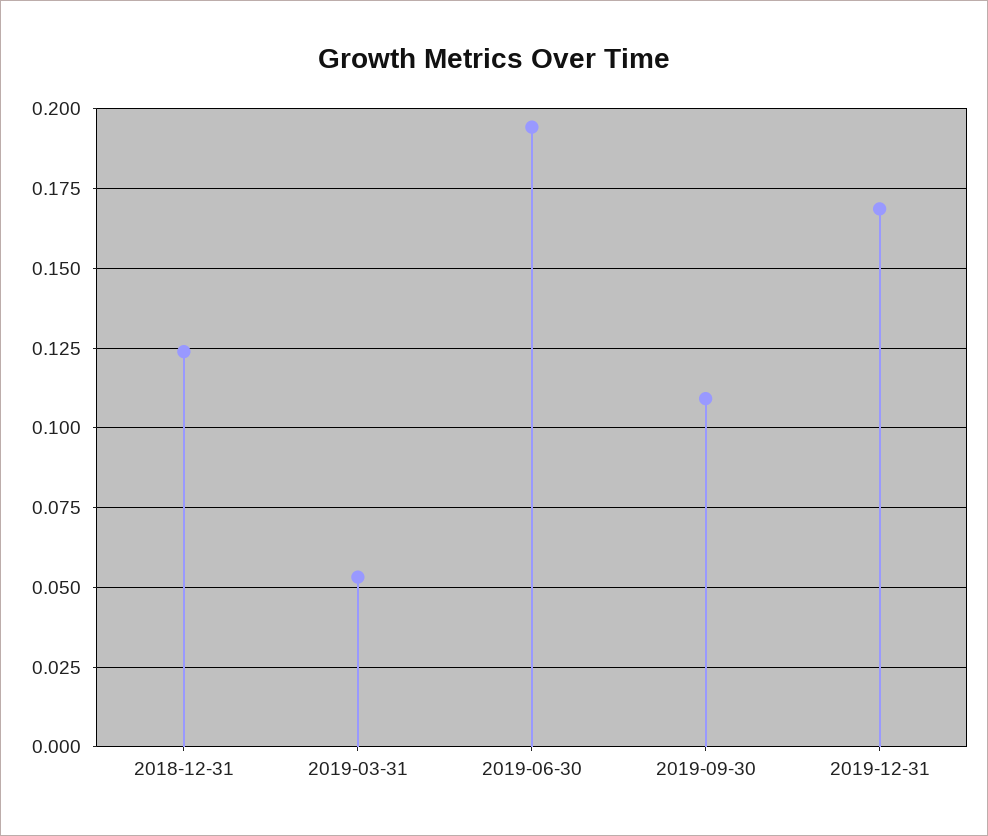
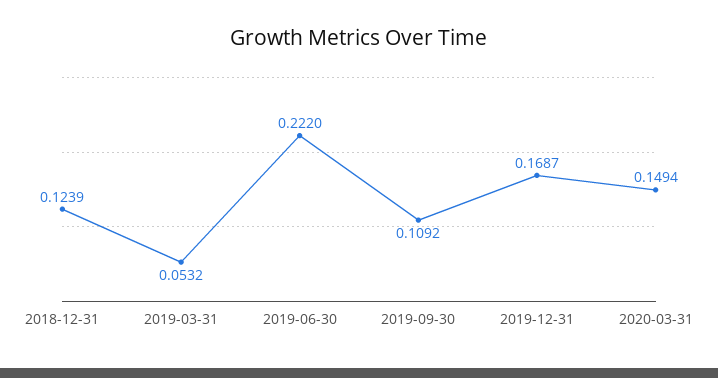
2019-06-30: 0.195 -> 0.222
2020-03-31: none -> 0.1494

